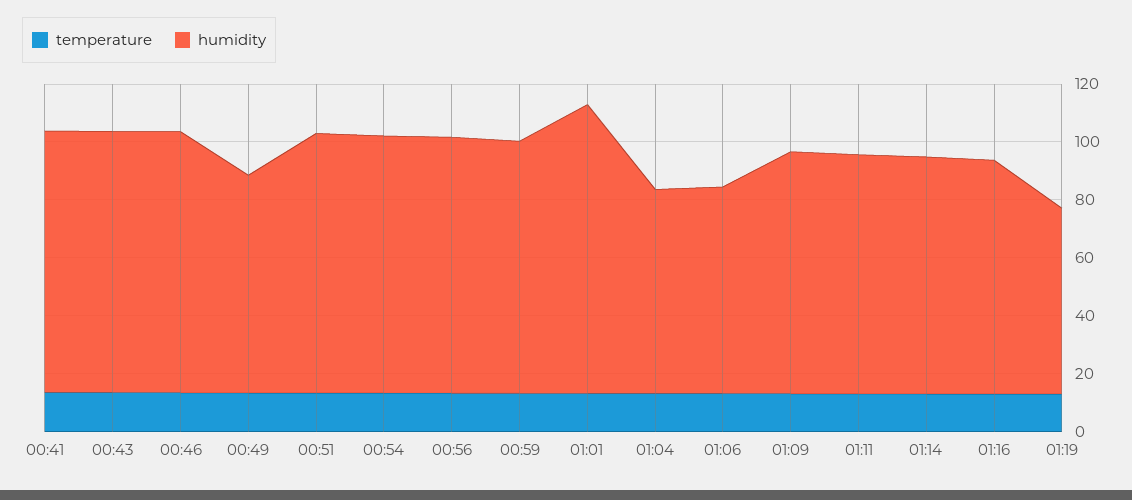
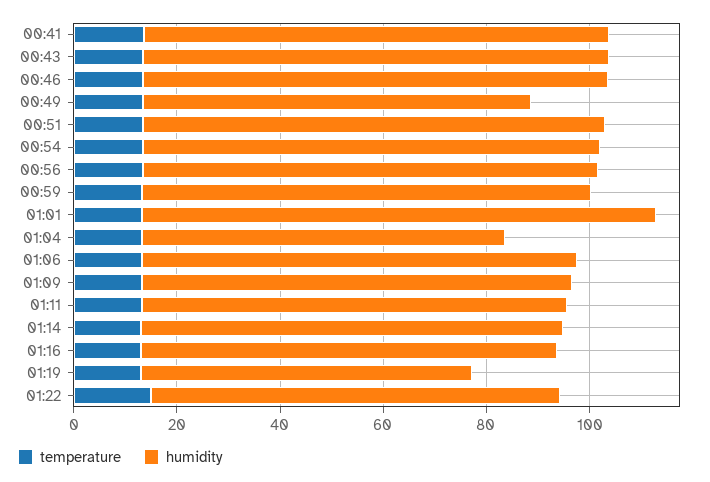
humidity, 01:06: 70 -> 85
temperature, 01:22: none -> 15
humidity, 01:22: none -> 80

